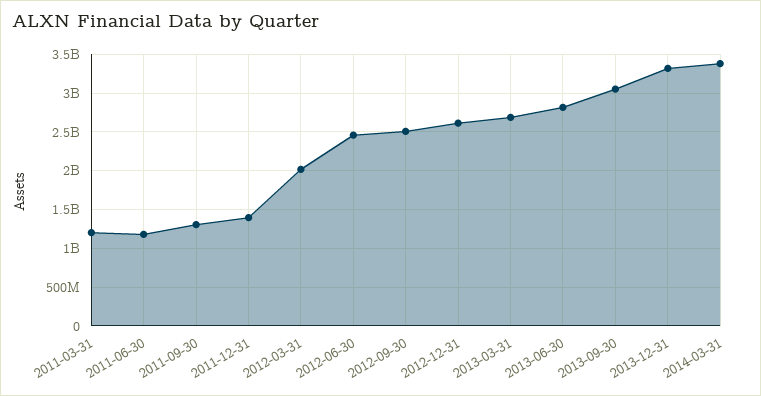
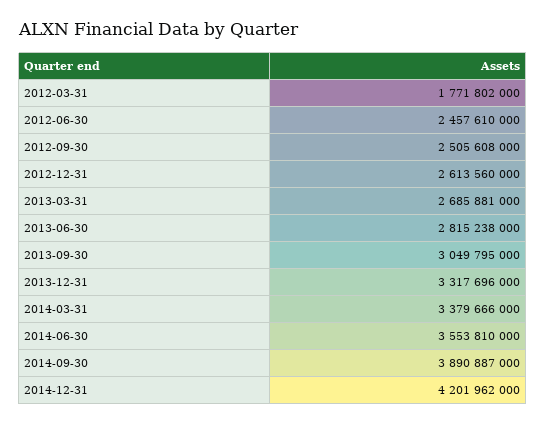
2011-03-31: 1200000000 -> none
2011-06-30: 1200000000 -> none
2011-09-30: 1300000000 -> none
2011-12-31: 1400000000 -> none
2012-03-31: 2000000000 -> 1771802000
2014-06-30: none -> 3553810000
2014-09-30: none -> 3890887000
2014-12-31: none -> 4201962000

